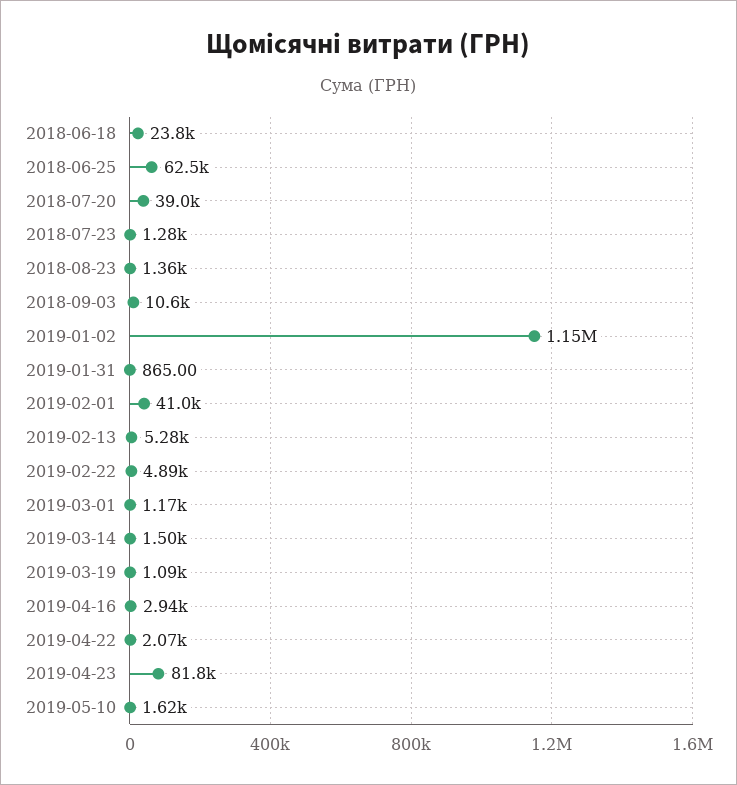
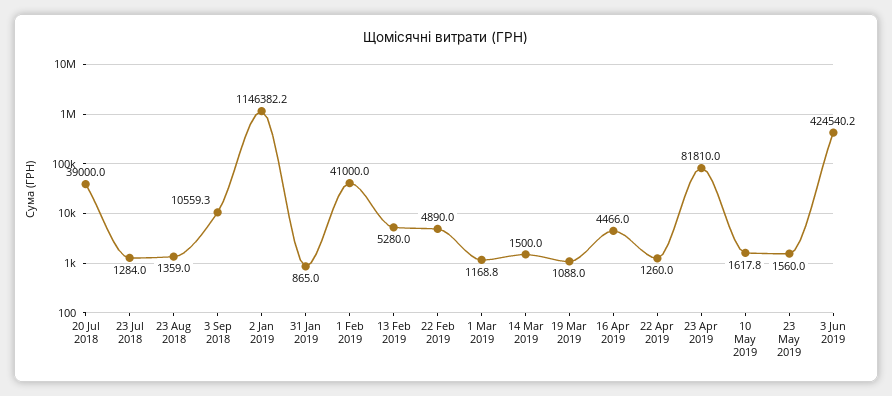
2018-06-18: 23800 -> none
2018-06-25: 62500 -> none
2019-04-16: 2940 -> 4466
2019-04-22: 2070 -> 1260
23 May 2019: none -> 1560
3 Jun 2019: none -> 424540.2

